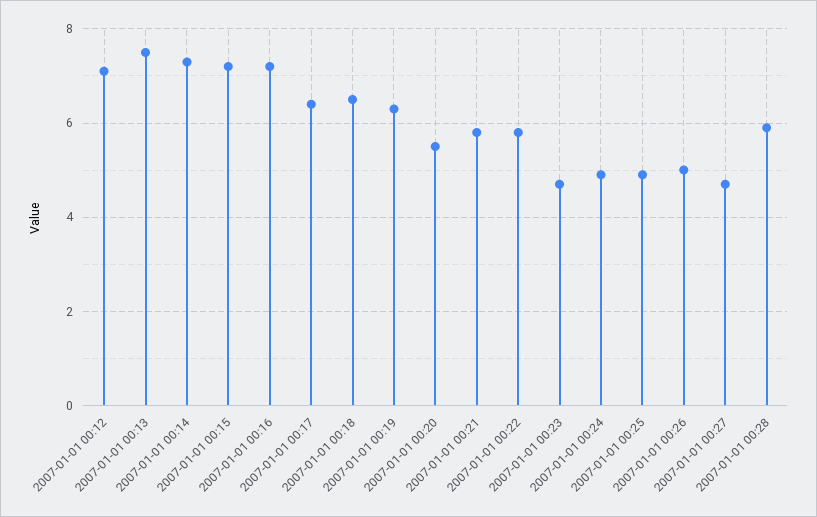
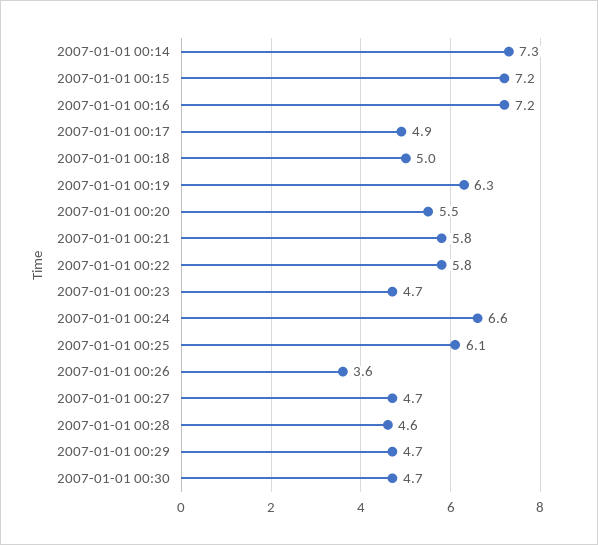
2007-01-01 00:12: 7 -> none
2007-01-01 00:13: 7.5 -> none
2007-01-01 00:17: 6.5 -> 4.9
2007-01-01 00:18: 6.5 -> 5
2007-01-01 00:24: 5 -> 6.6
2007-01-01 00:25: 5 -> 6.1
2007-01-01 00:26: 5 -> 3.6
2007-01-01 00:28: 6 -> 4.6
2007-01-01 00:29: none -> 4.7
2007-01-01 00:30: none -> 4.7

